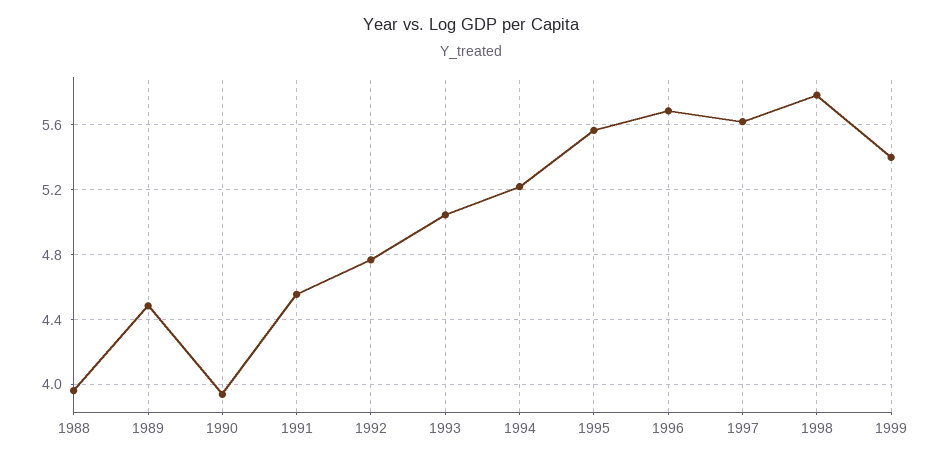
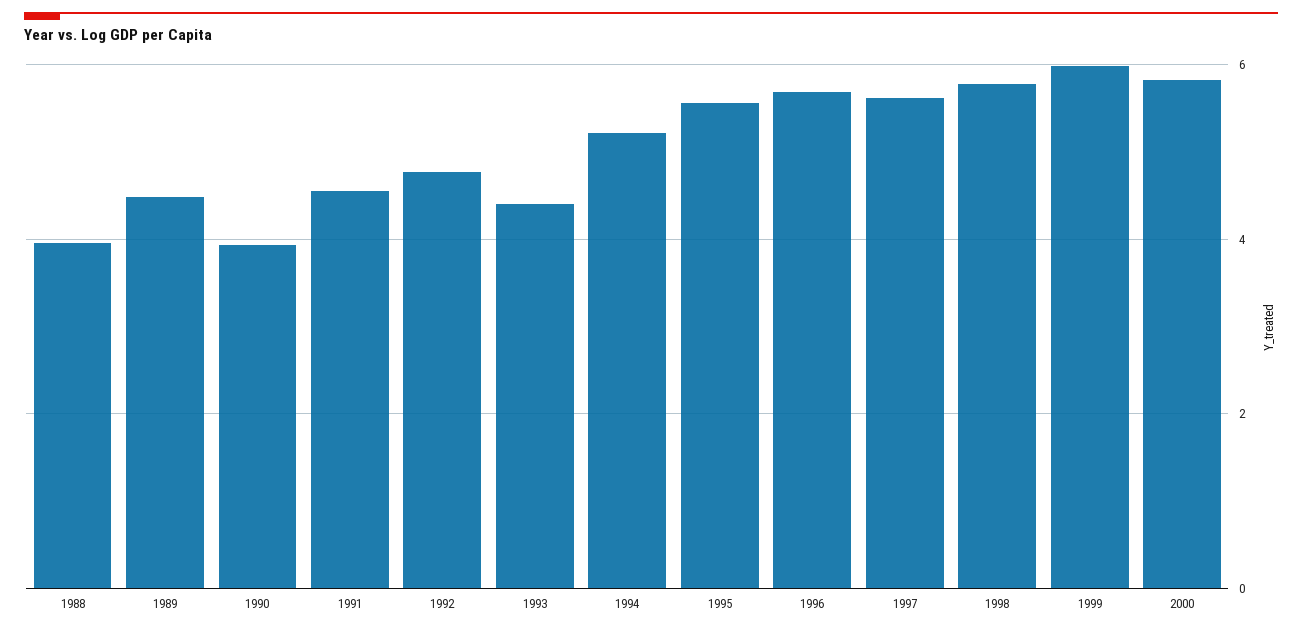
1993: 5.05 -> 4.4
1999: 5.4 -> 6
2000: none -> 5.8

